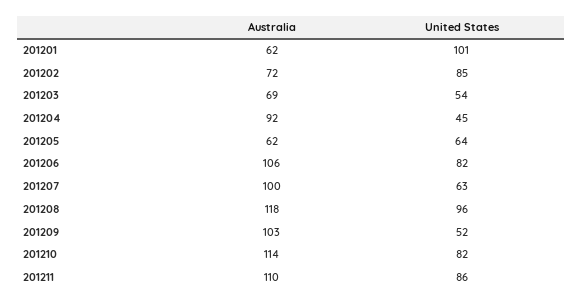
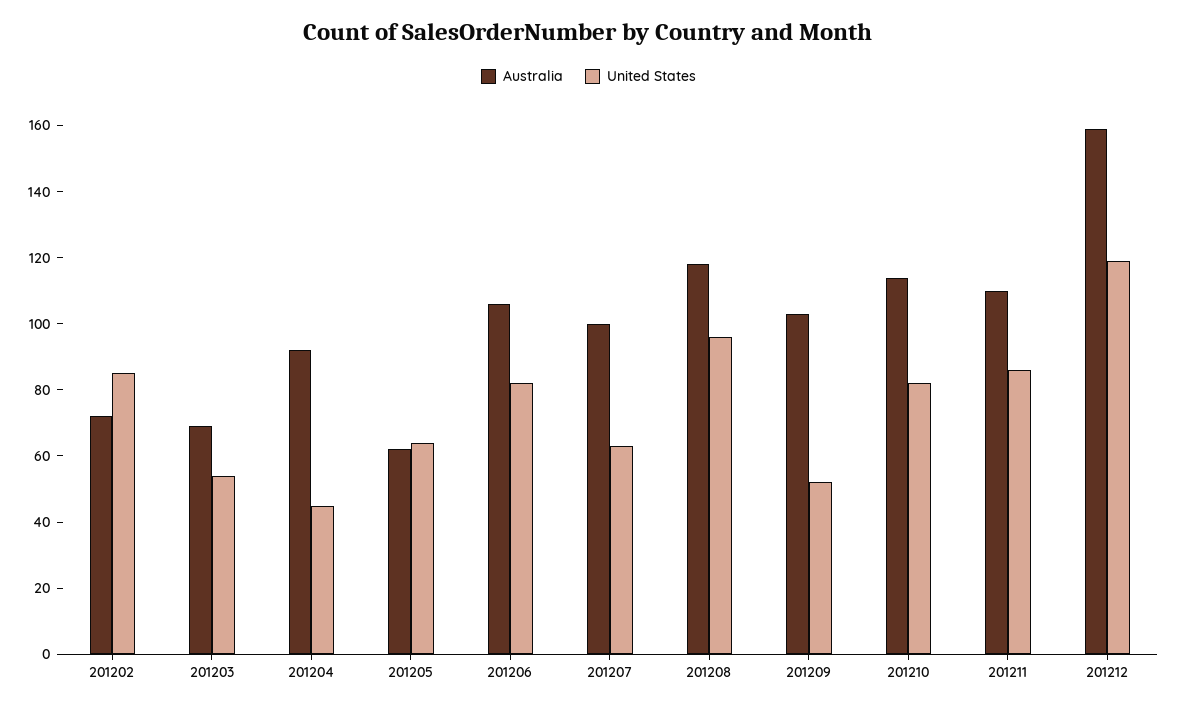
Australia, 201201: 62 -> none
United States, 201201: 101 -> none
Australia, 201212: none -> 160
United States, 201212: none -> 120

